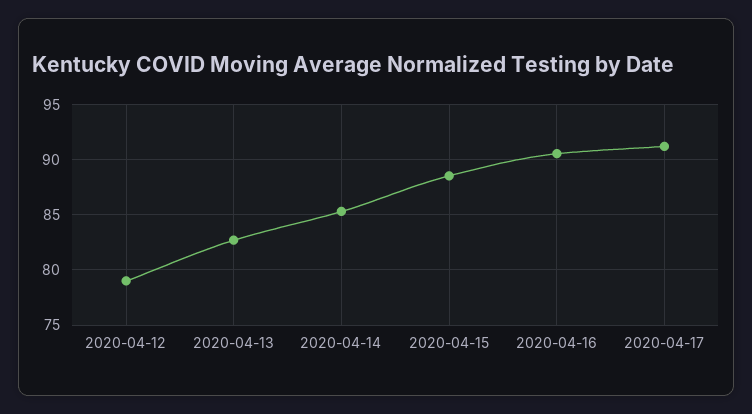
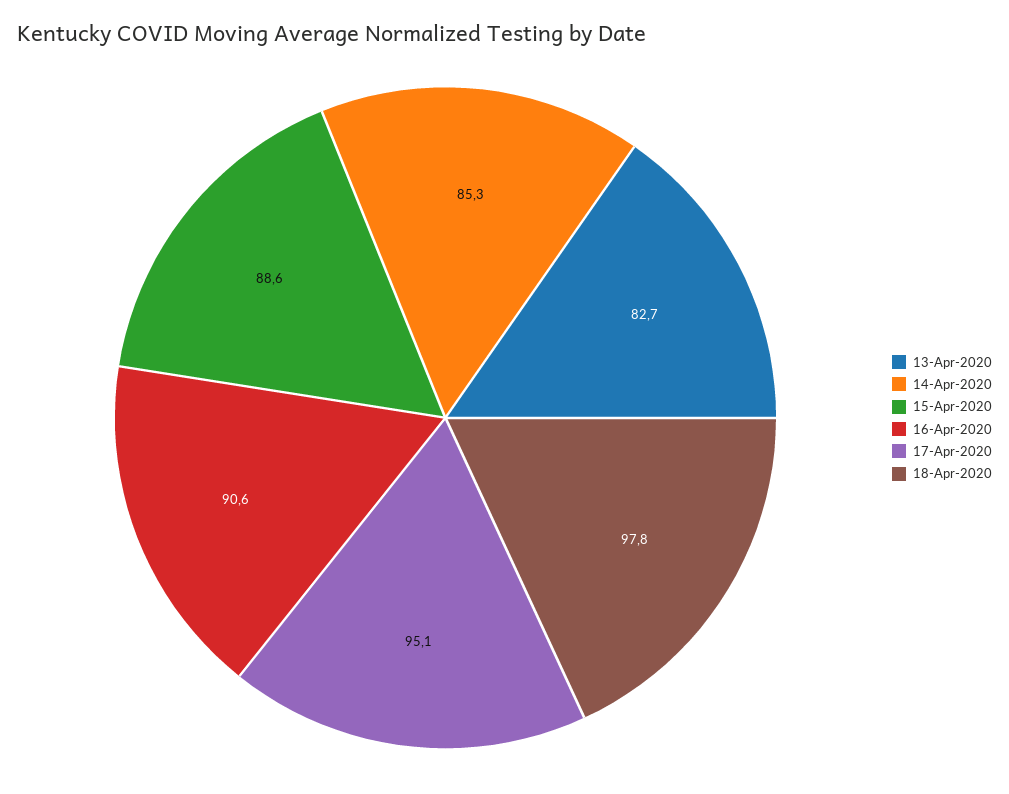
2020-04-12: 79 -> none
2020-04-17: 91 -> 95.1
18-Apr-2020: none -> 97.8

